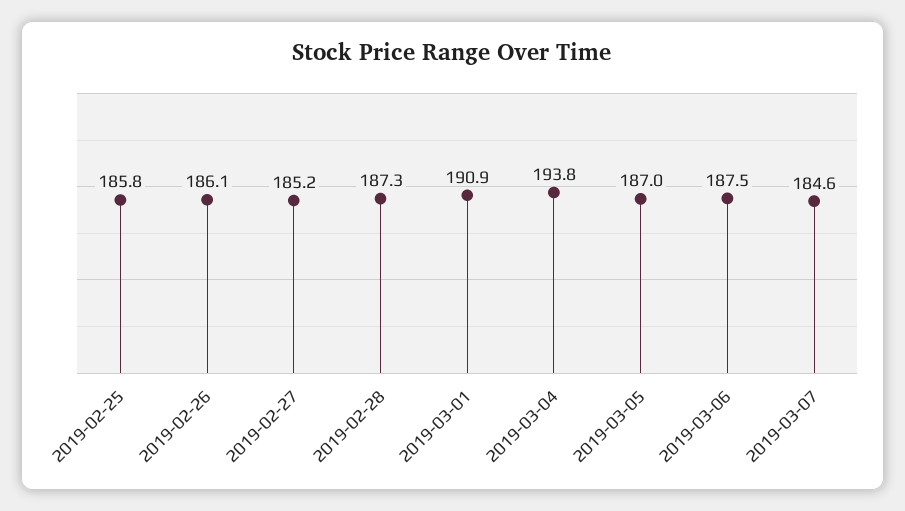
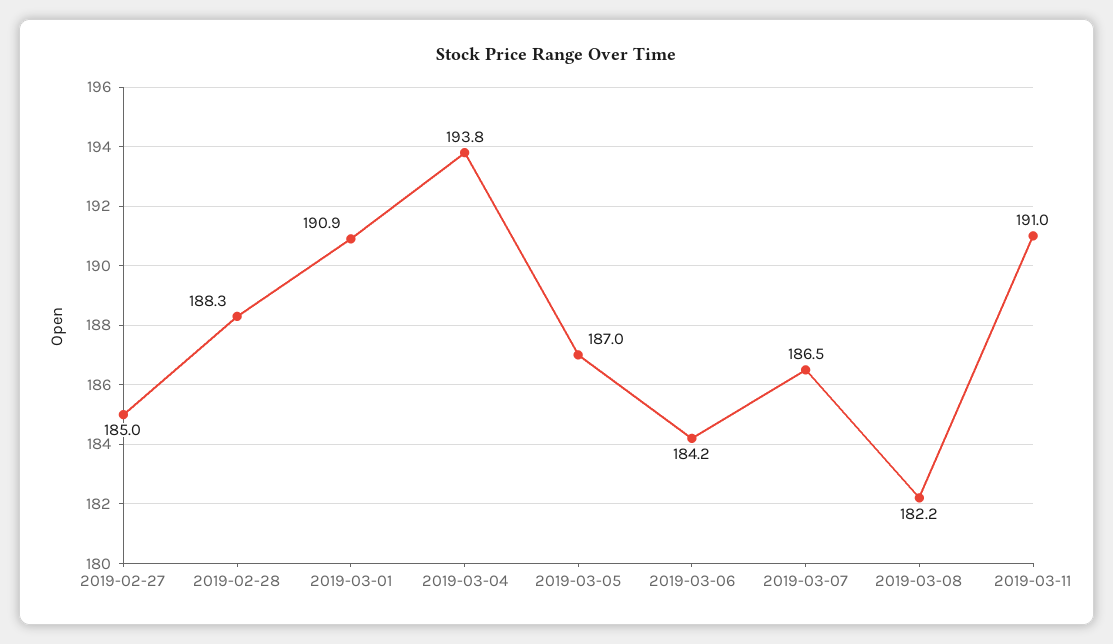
2019-02-25: 185.8 -> none
2019-02-26: 186.1 -> none
2019-02-27: 185.2 -> 185
2019-02-28: 187.3 -> 188.3
2019-03-06: 187.5 -> 184.2
2019-03-07: 184.6 -> 186.5
2019-03-08: none -> 182.2
2019-03-11: none -> 191

